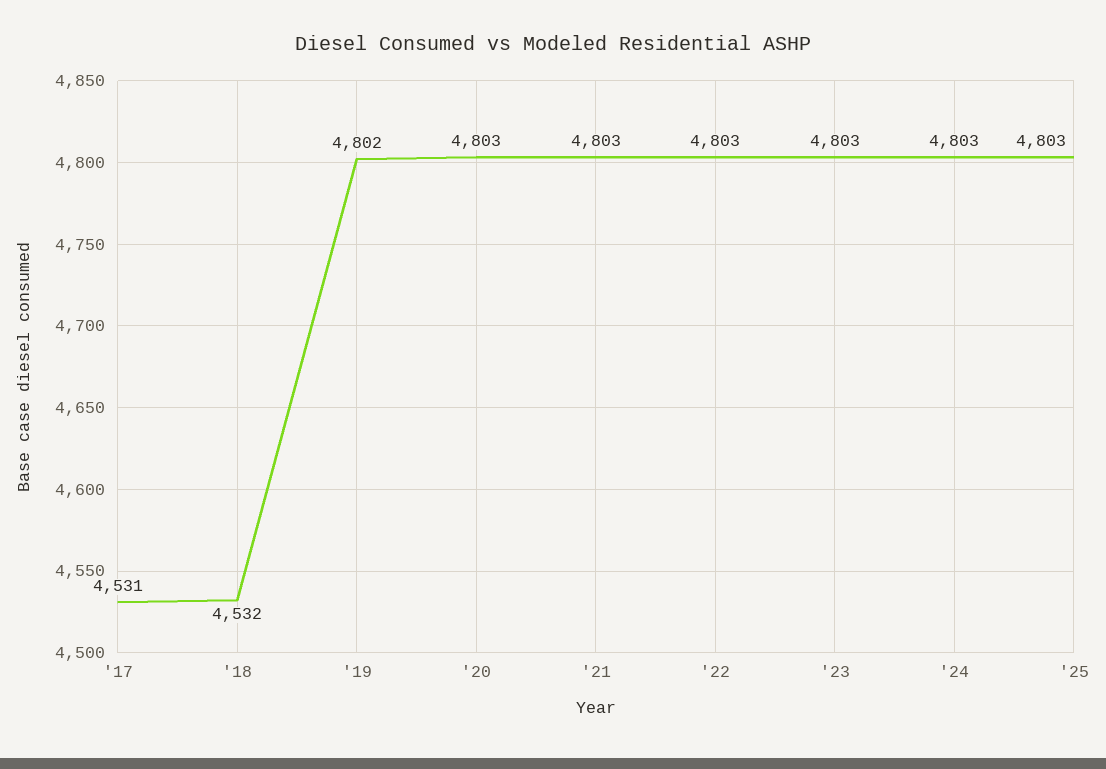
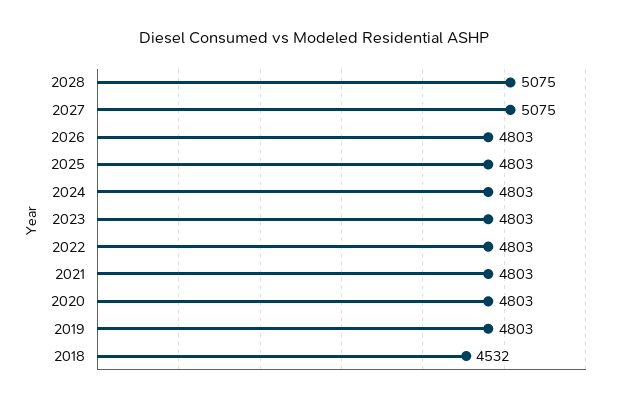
'17: 4531 -> none
'19: 4802 -> 4803
2028: none -> 5075
2027: none -> 5075
2026: none -> 4803

